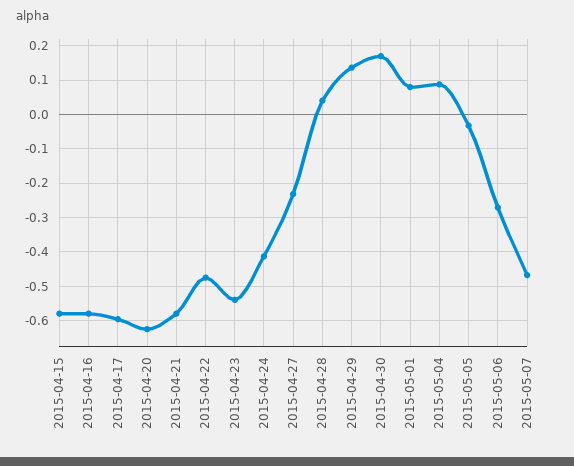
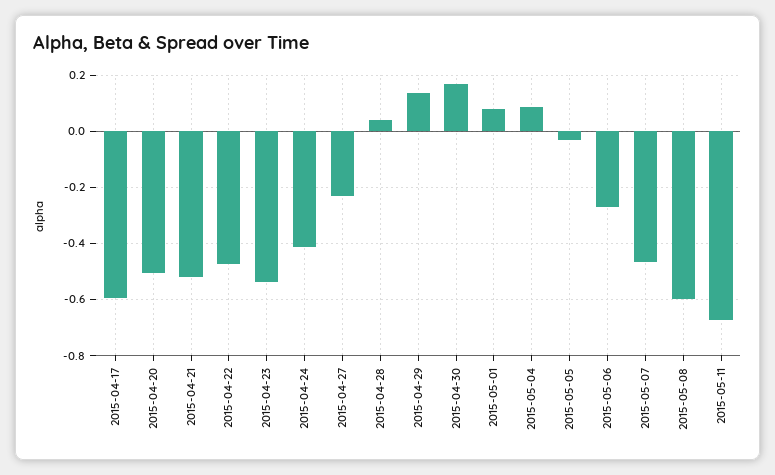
2015-04-15: -0.58 -> none
2015-04-16: -0.58 -> none
2015-04-20: -0.62 -> -0.5
2015-04-21: -0.58 -> -0.525
2015-05-08: none -> -0.6
2015-05-11: none -> -0.675

